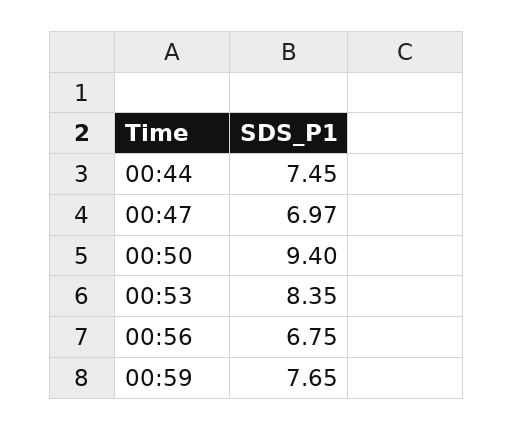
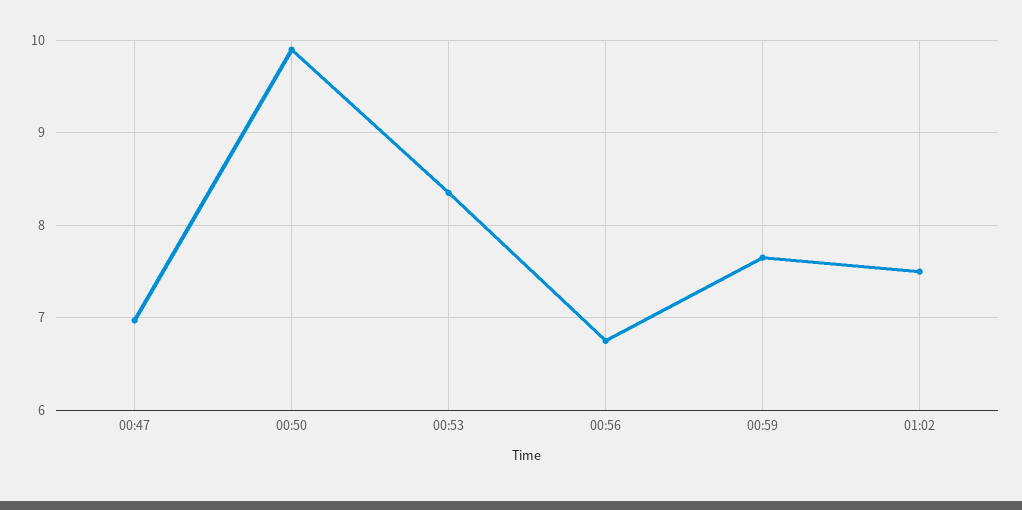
00:44: 7.45 -> none
00:50: 9.4 -> 9.9
01:02: none -> 7.5

